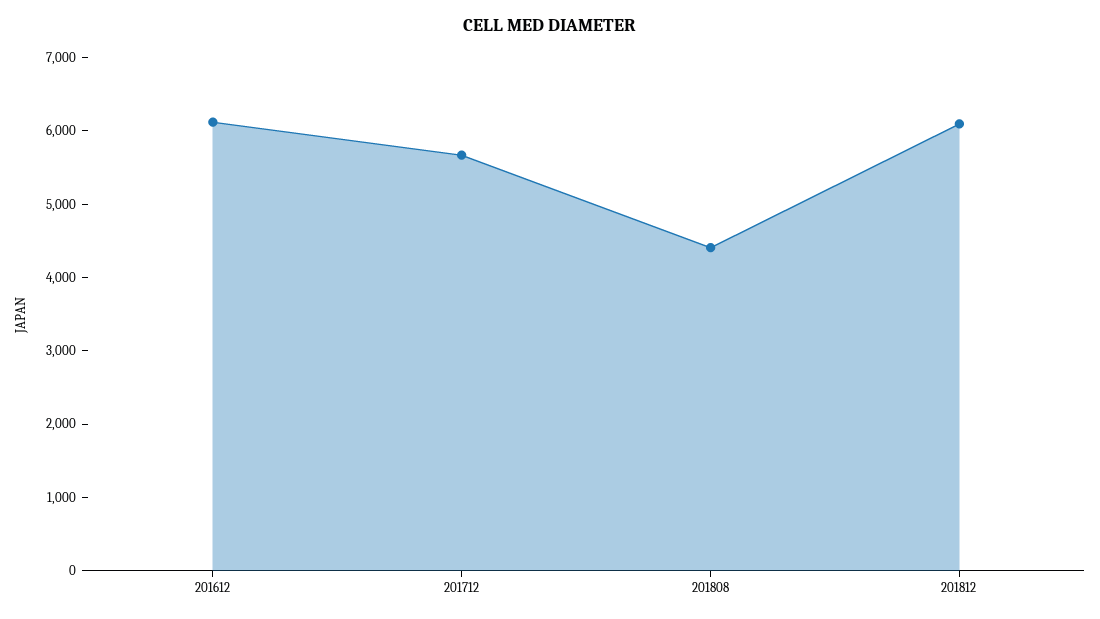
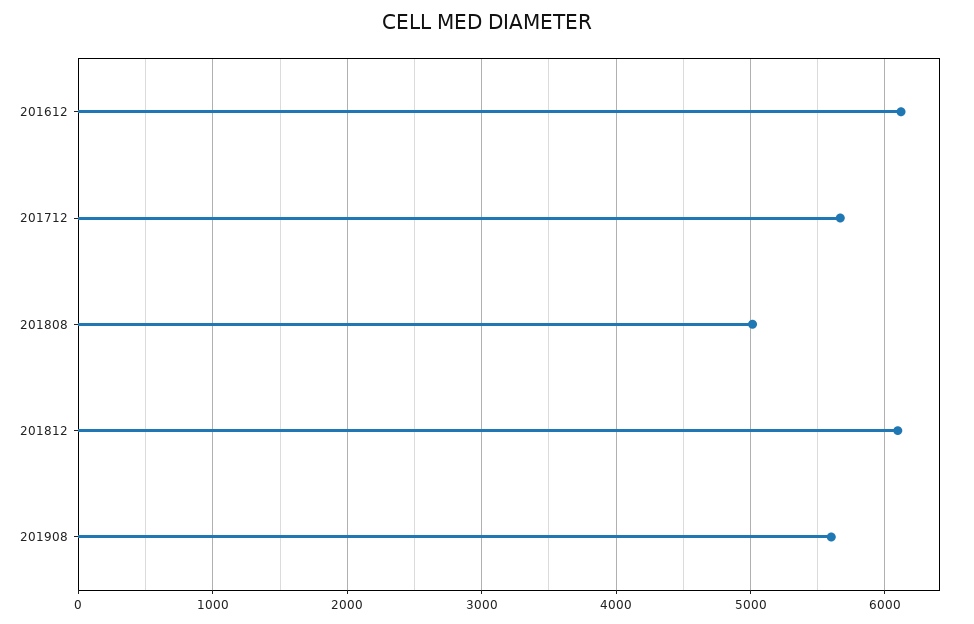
201808: 4400 -> 5000
201908: none -> 5600

